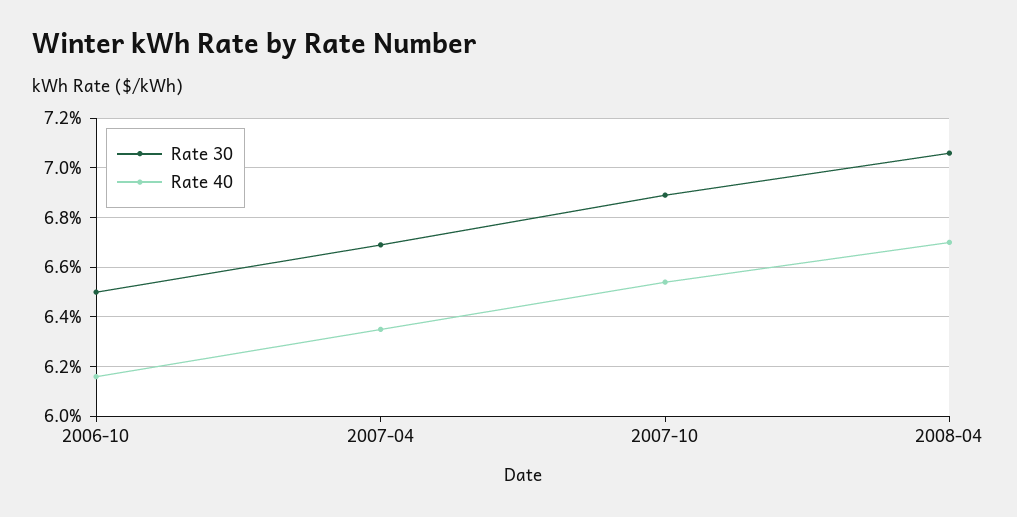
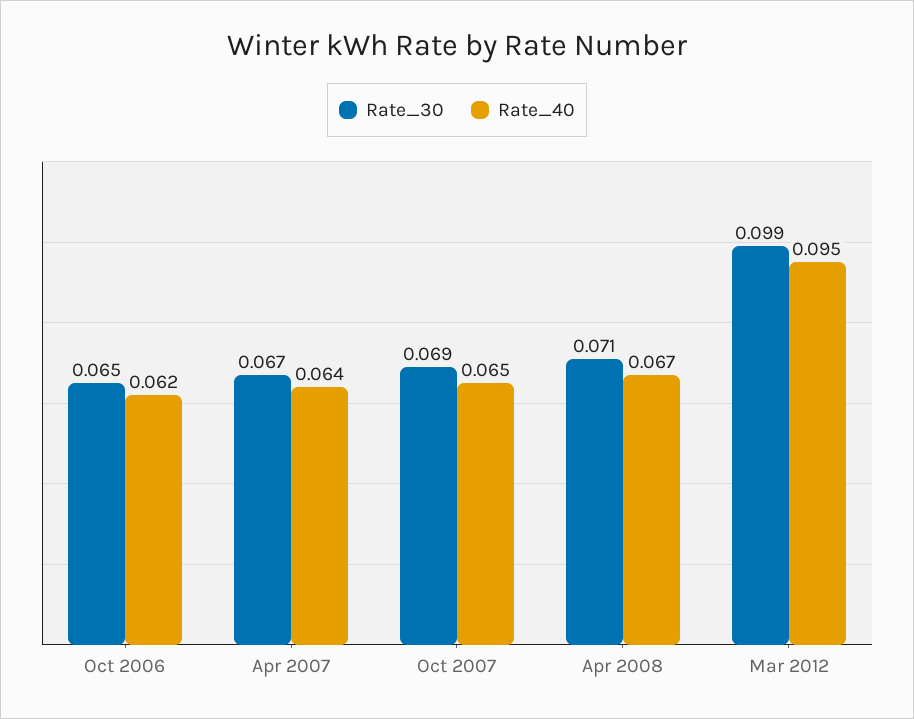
Rate 30, Mar 2012: none -> 0.099
Rate 40, Mar 2012: none -> 0.095

